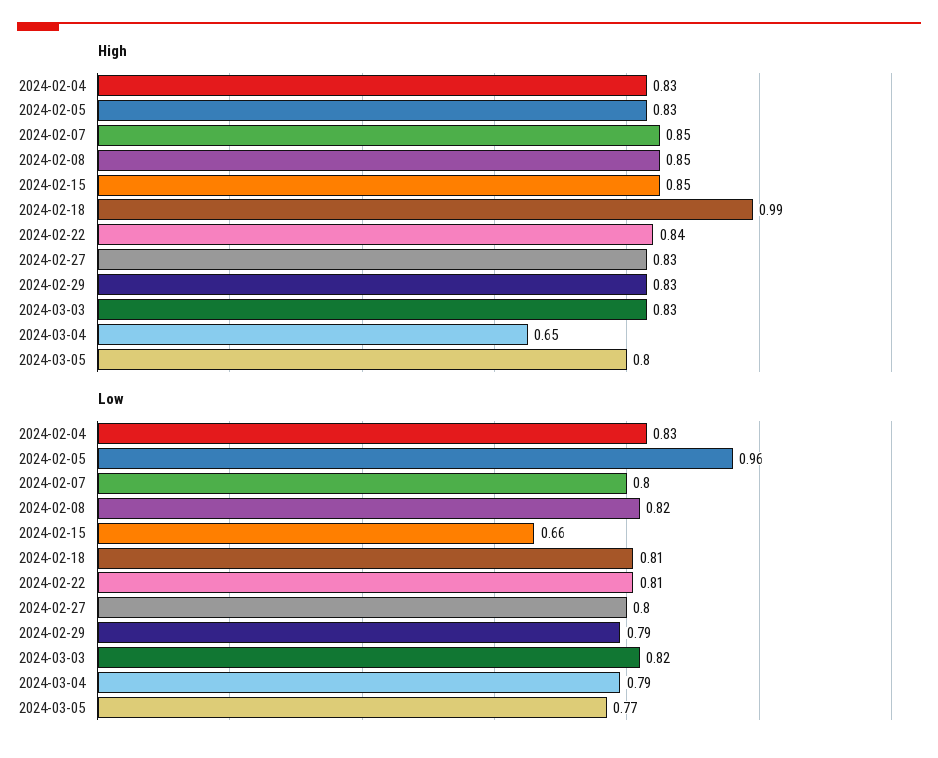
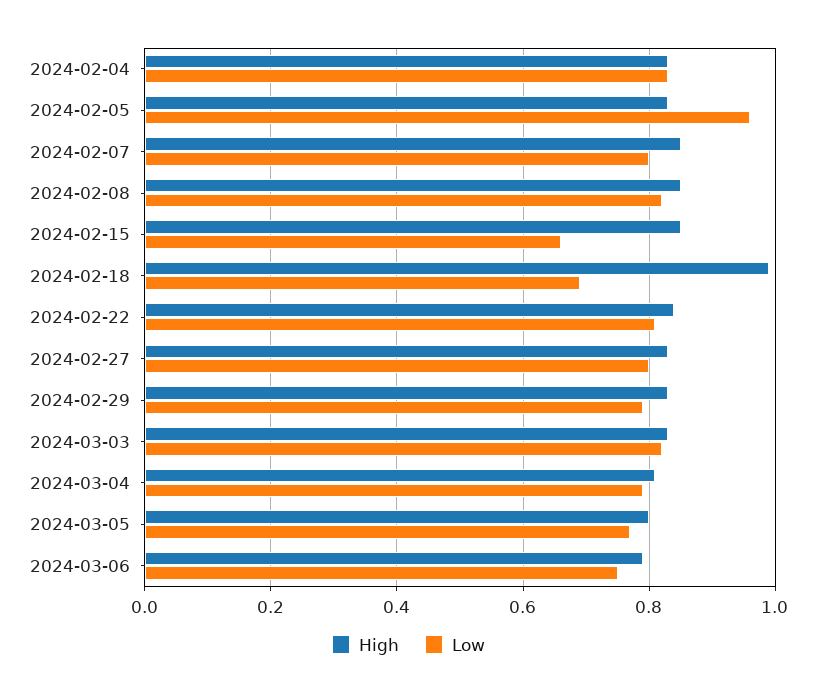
High, 2024-03-04: 0.65 -> 0.8
Low, 2024-02-18: 0.81 -> 0.7
High, 2024-03-06: none -> 0.8
Low, 2024-03-06: none -> 0.75

